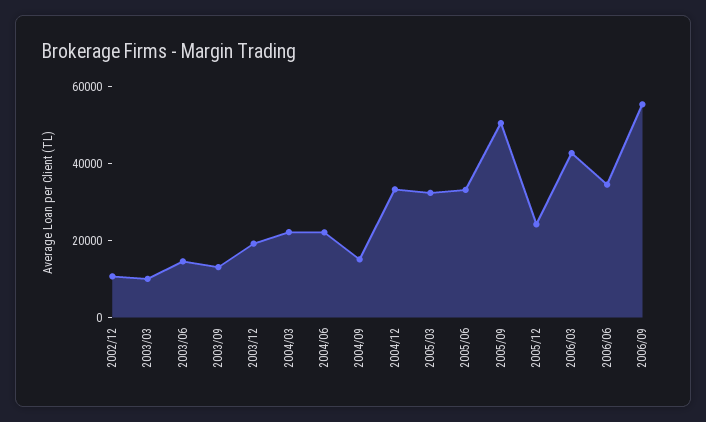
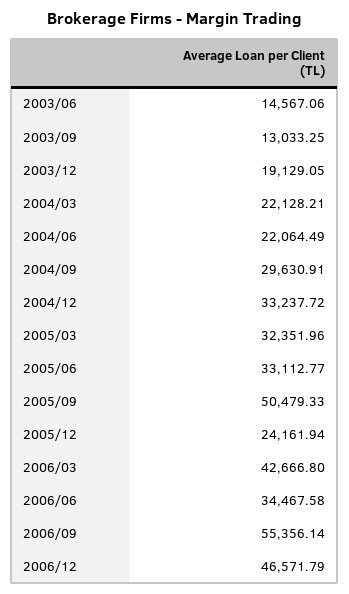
2002/12: 10000 -> none
2003/03: 10000 -> none
2004/09: 15000 -> 29630.91
2006/12: none -> 46571.79

